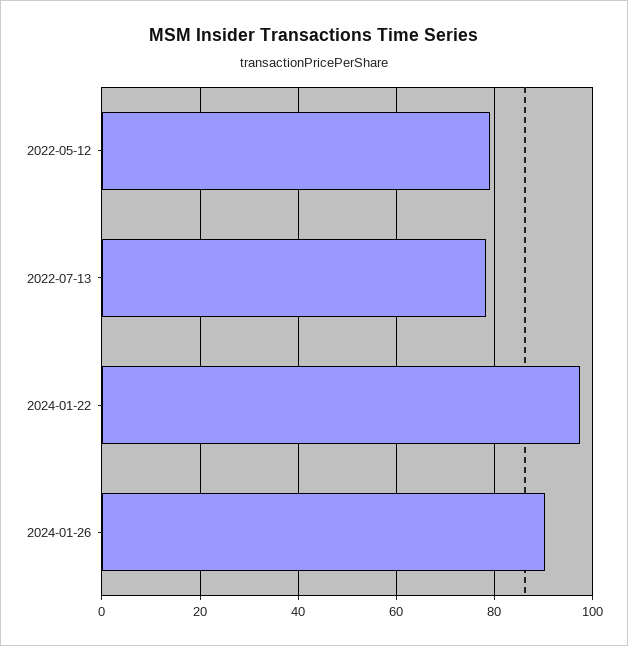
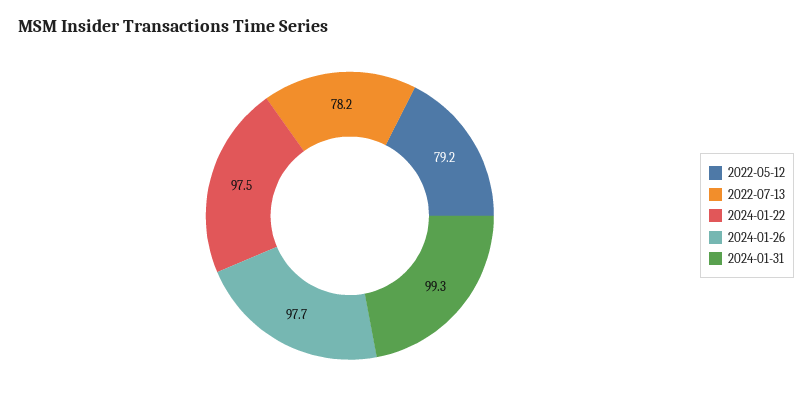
2024-01-26: 90 -> 97.7
2024-01-31: none -> 99.3

